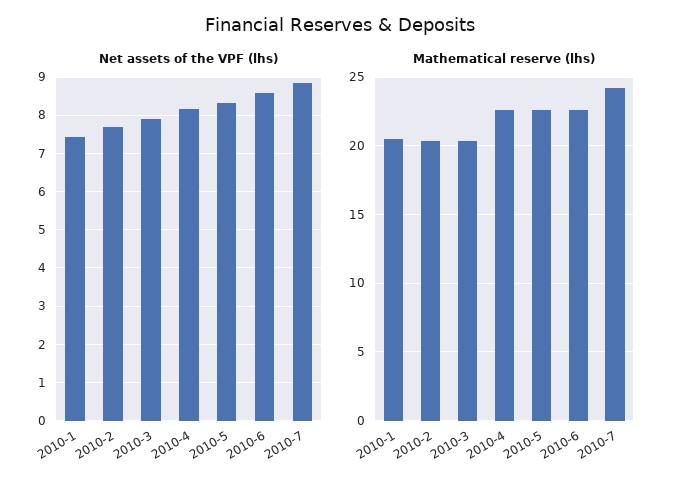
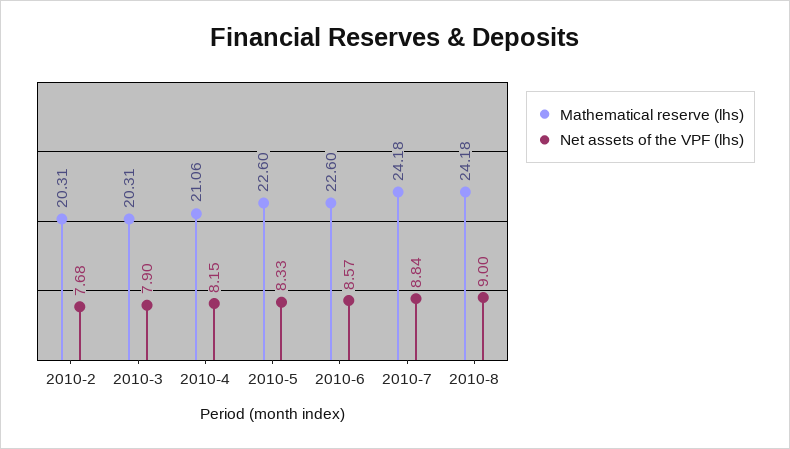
Net assets of the VPF (lhs), 2010-1: 7.4 -> none
Mathematical reserve (lhs), 2010-1: 20.5 -> none
Mathematical reserve (lhs), 2010-4: 22.5 -> 21.06
Mathematical reserve (lhs), 2010-8: none -> 24.18
Net assets of the VPF (lhs), 2010-8: none -> 9

